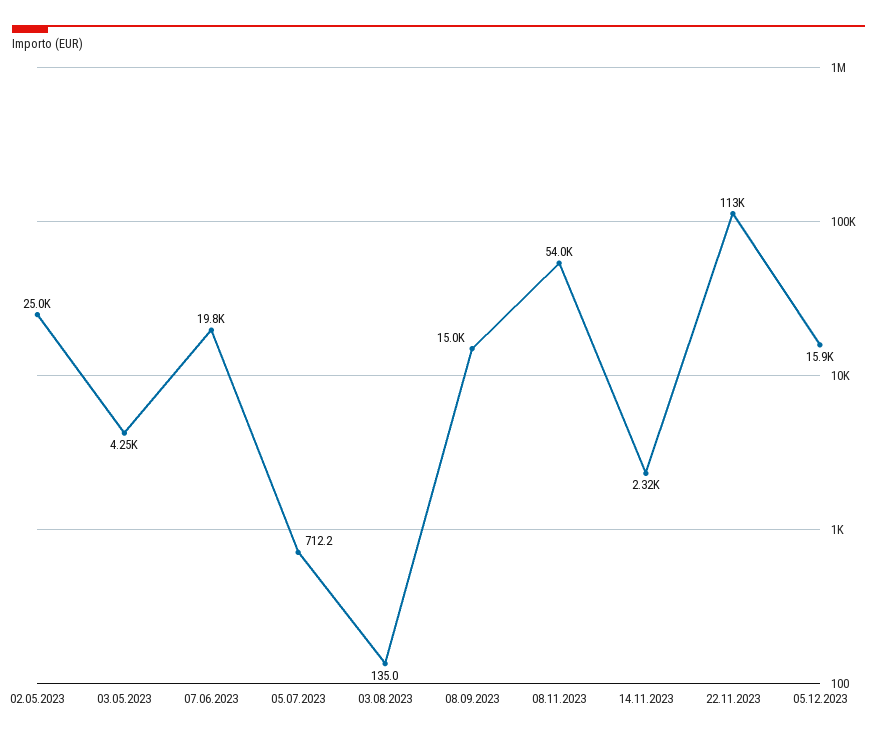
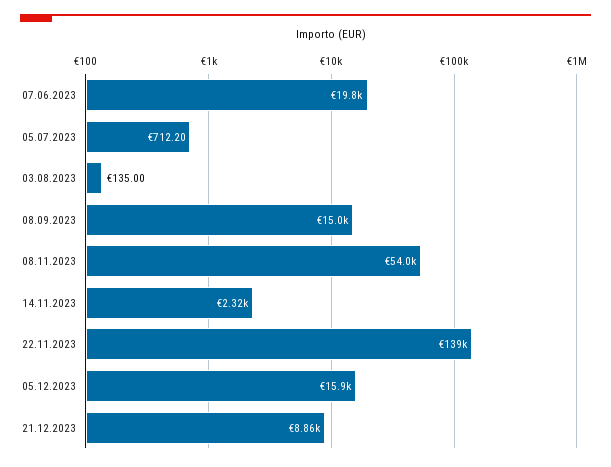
02.05.2023: 25000 -> none
03.05.2023: 4250 -> none
22.11.2023: 113000 -> 139000
21.12.2023: none -> 8860

